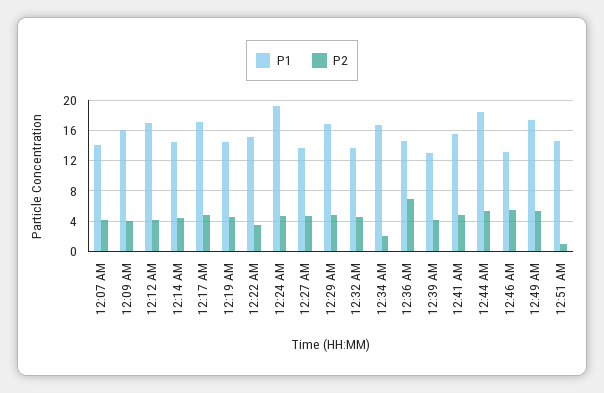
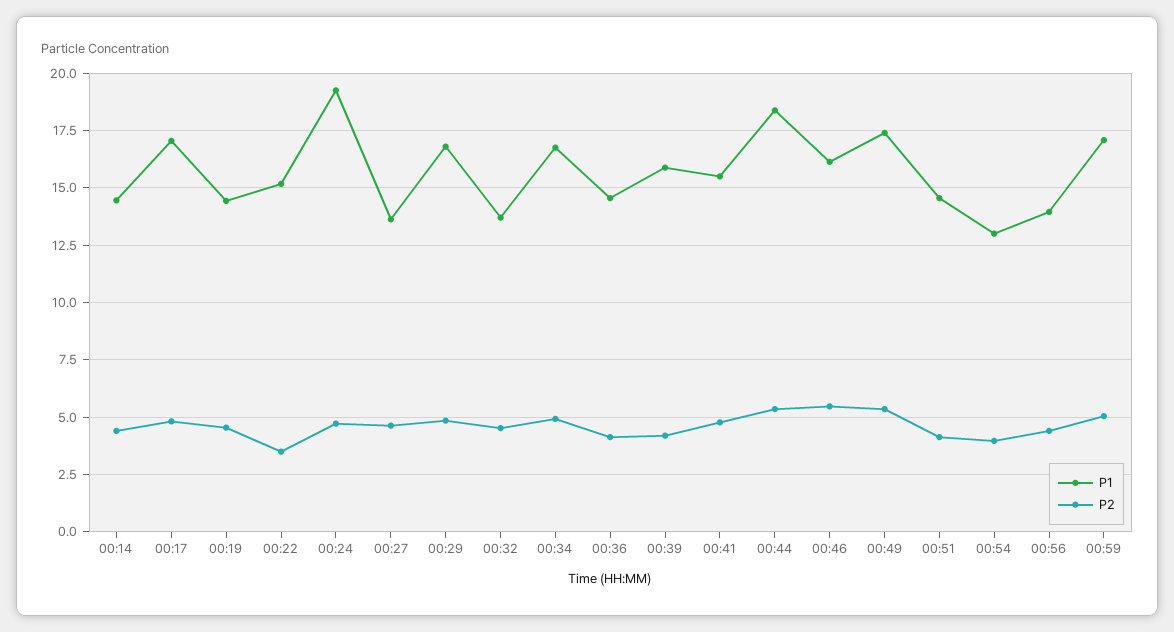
P1, 12:07 AM: 14 -> none
P2, 12:07 AM: 4 -> none
P1, 12:09 AM: 16 -> none
P2, 12:09 AM: 4 -> none
P1, 12:12 AM: 17 -> none
P2, 12:12 AM: 4 -> none
P2, 12:34 AM: 2 -> 5
P2, 12:36 AM: 7 -> 4
P1, 12:39 AM: 13 -> 16
P1, 12:46 AM: 13 -> 16
P2, 12:51 AM: 1 -> 4
P1, 00:54: none -> 13
P2, 00:54: none -> 4
P1, 00:56: none -> 14
P2, 00:56: none -> 4.5
P1, 00:59: none -> 17
P2, 00:59: none -> 5

